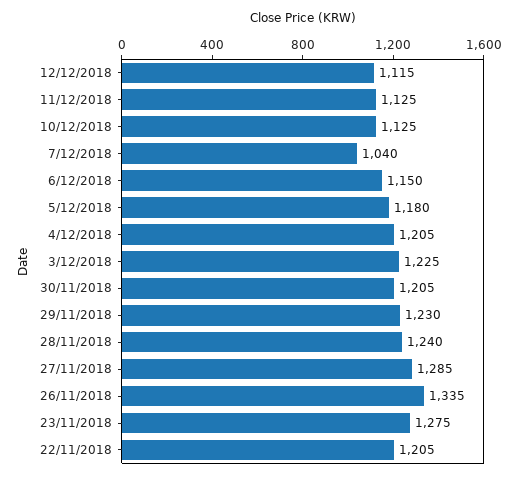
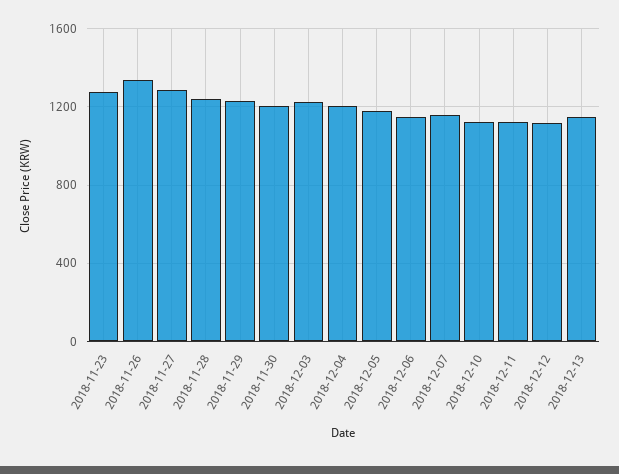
7/12/2018: 1040 -> 1150
22/11/2018: 1205 -> none
2018-12-13: none -> 1150

